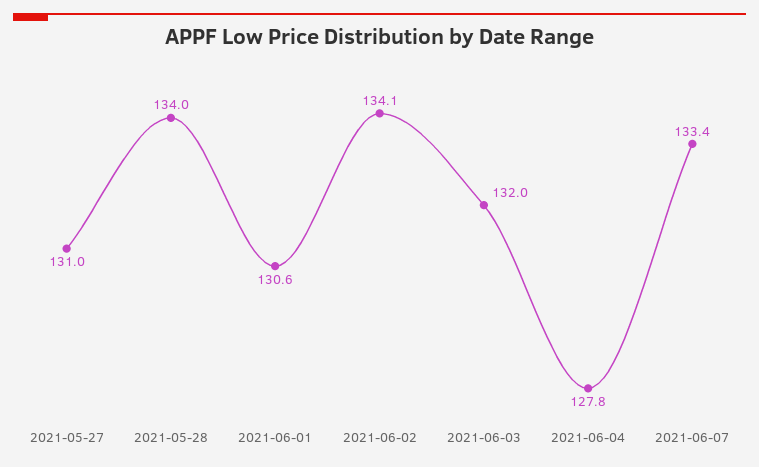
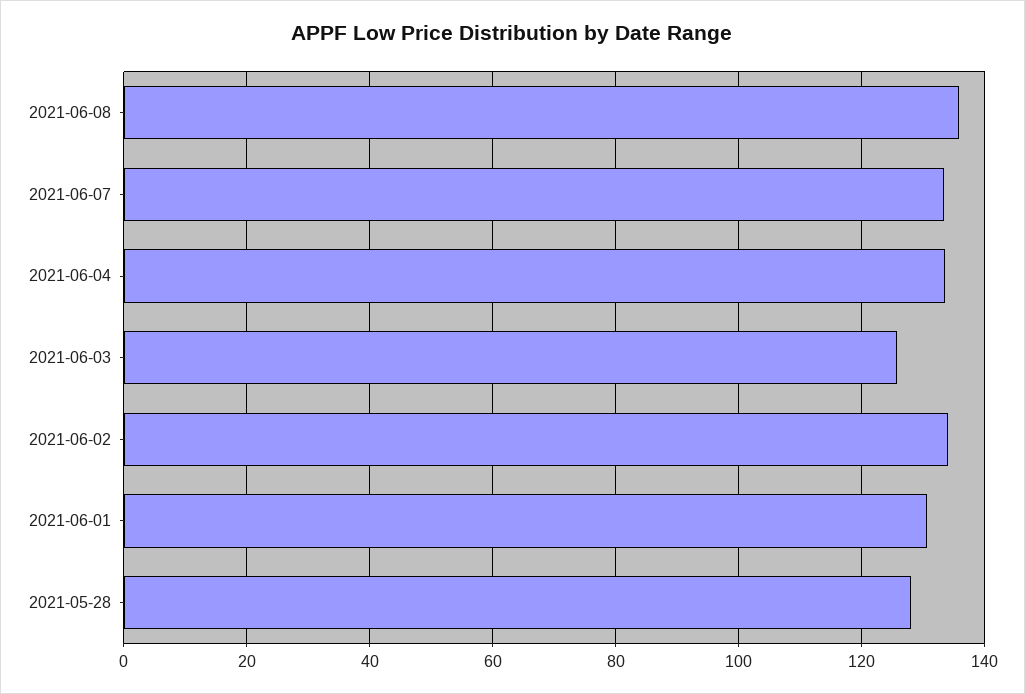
2021-05-27: 131 -> none
2021-05-28: 134 -> 128
2021-06-03: 132 -> 126
2021-06-04: 127.8 -> 134
2021-06-08: none -> 136

